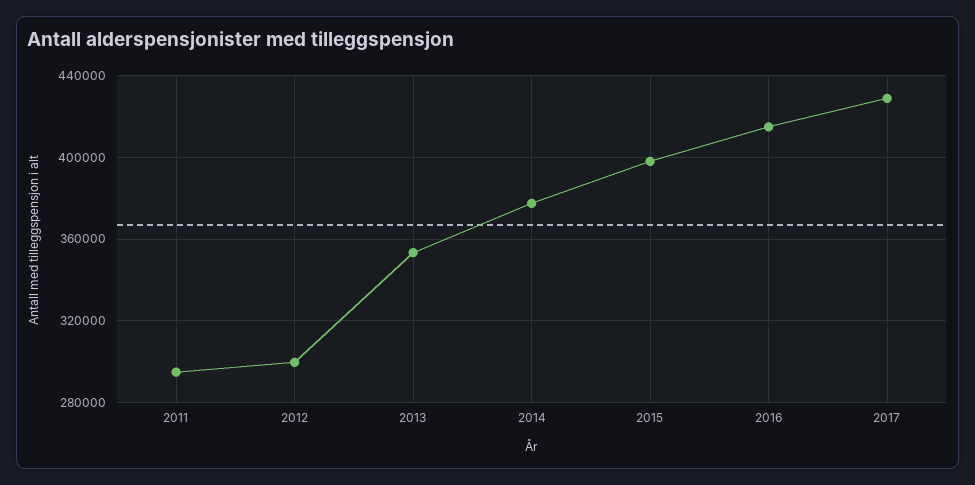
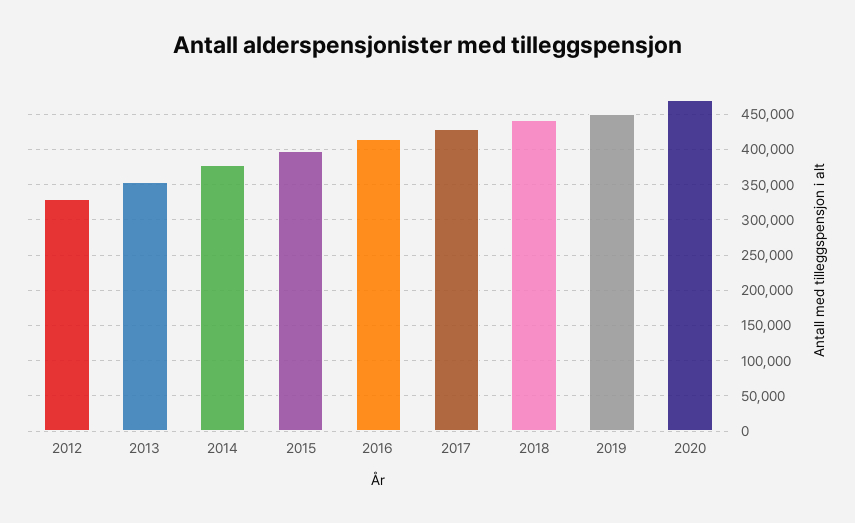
2011: 295000 -> none
2012: 300000 -> 330000
2018: none -> 440000
2019: none -> 450000
2020: none -> 470000

